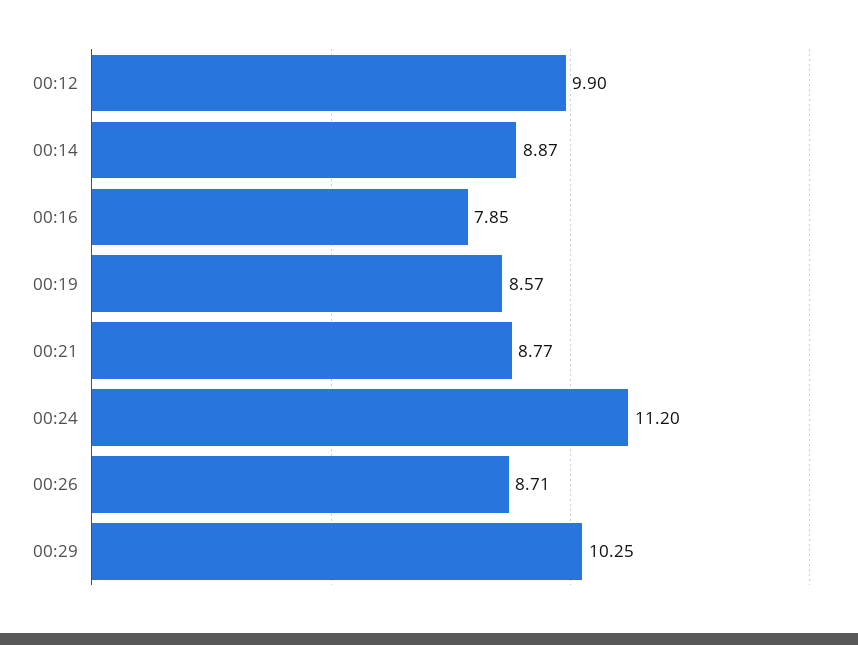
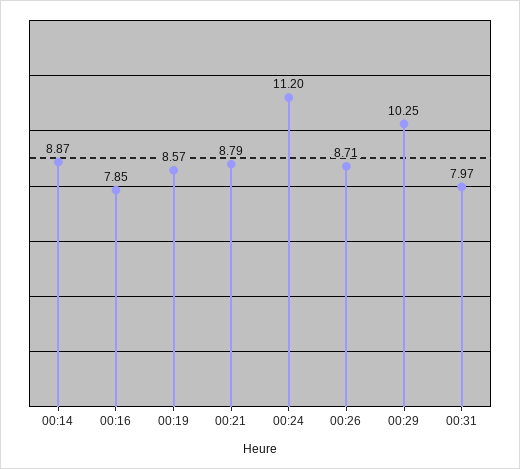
00:12: 9.9 -> none
00:21: 8.77 -> 8.79
00:31: none -> 7.97

